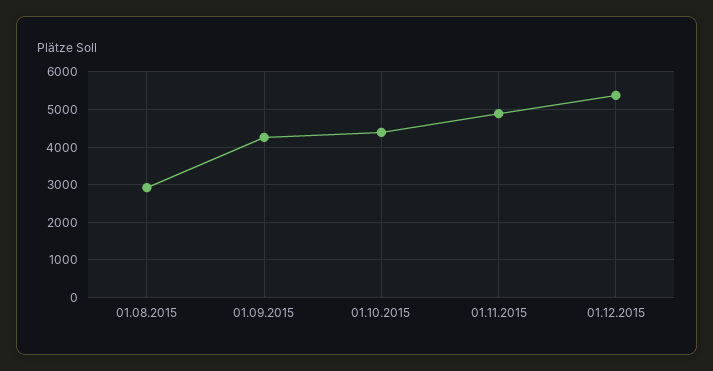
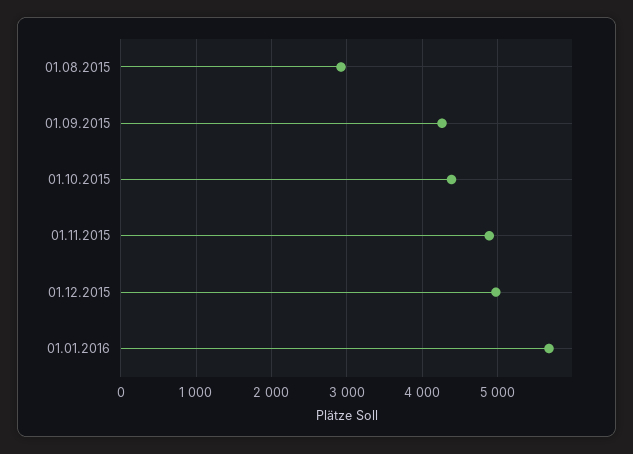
01.12.2015: 5400 -> 5000
01.01.2016: none -> 5700

